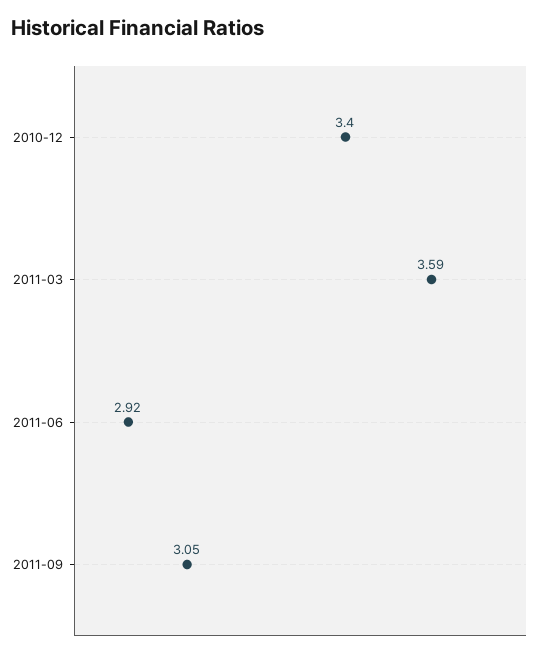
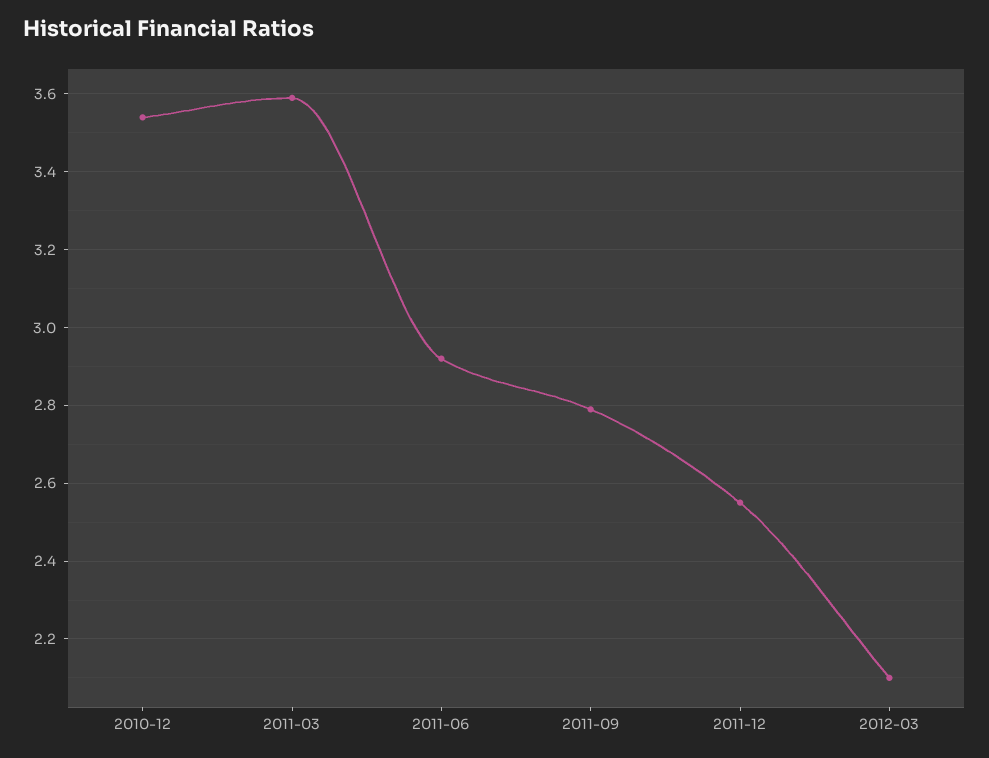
2010-12: 3.4 -> 3.55
2011-09: 3.05 -> 2.8
2011-12: none -> 2.55
2012-03: none -> 2.1

